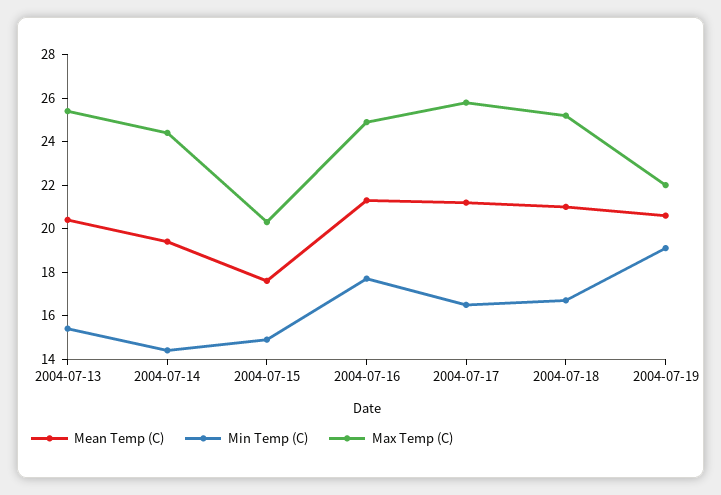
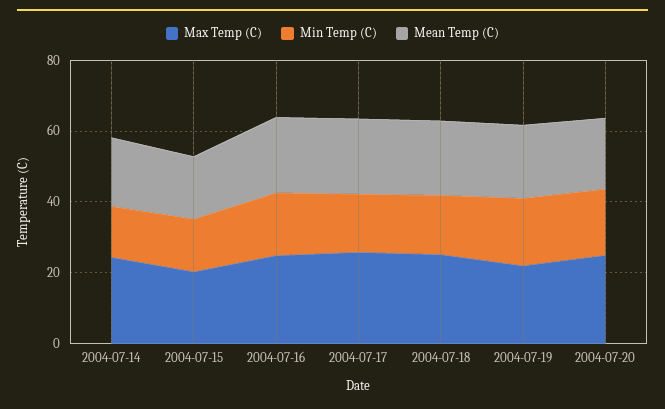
Mean Temp (C), 2004-07-13: 20.5 -> none
Min Temp (C), 2004-07-13: 15.5 -> none
Max Temp (C), 2004-07-13: 25.5 -> none
Max Temp (C), 2004-07-20: none -> 25
Min Temp (C), 2004-07-20: none -> 20
Mean Temp (C), 2004-07-20: none -> 20

